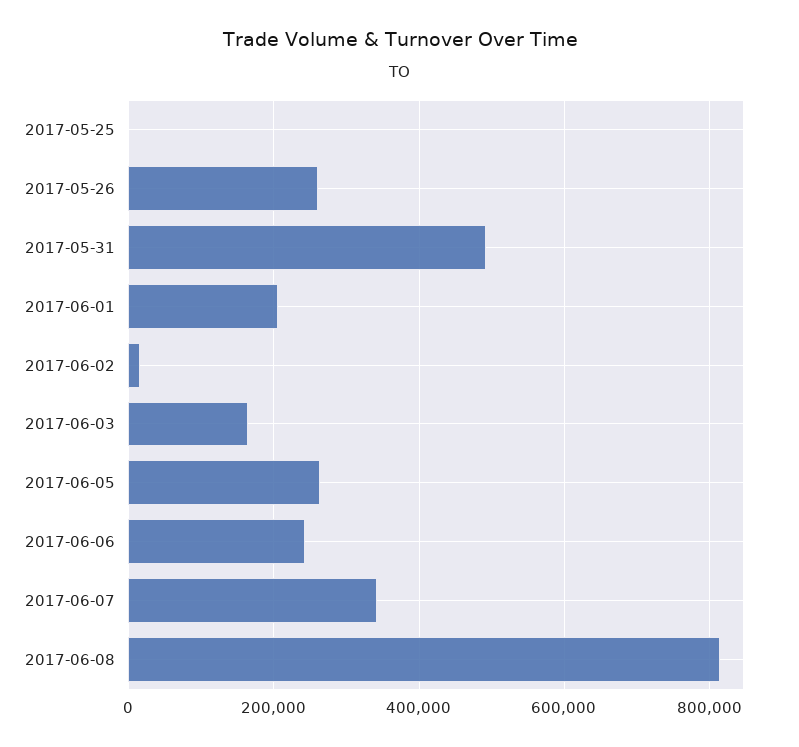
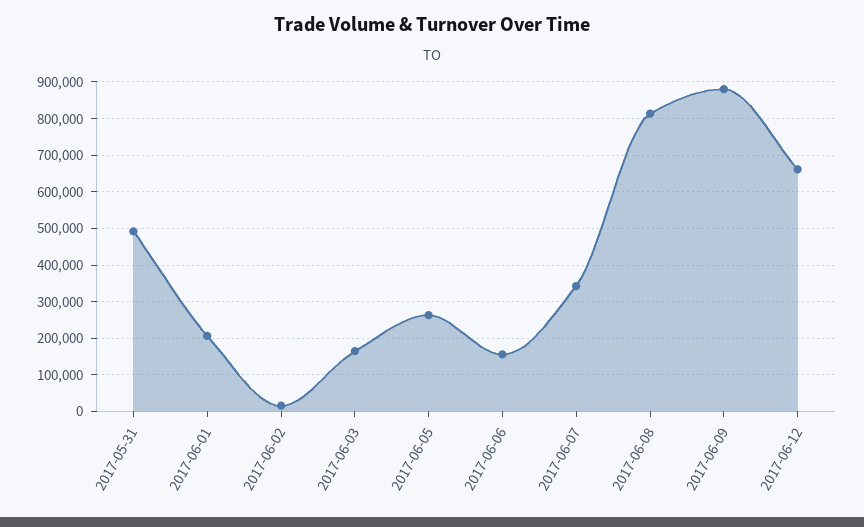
2017-05-25: 0 -> none
2017-05-26: 260000 -> none
2017-06-06: 240000 -> 160000
2017-06-09: none -> 880000
2017-06-12: none -> 660000

